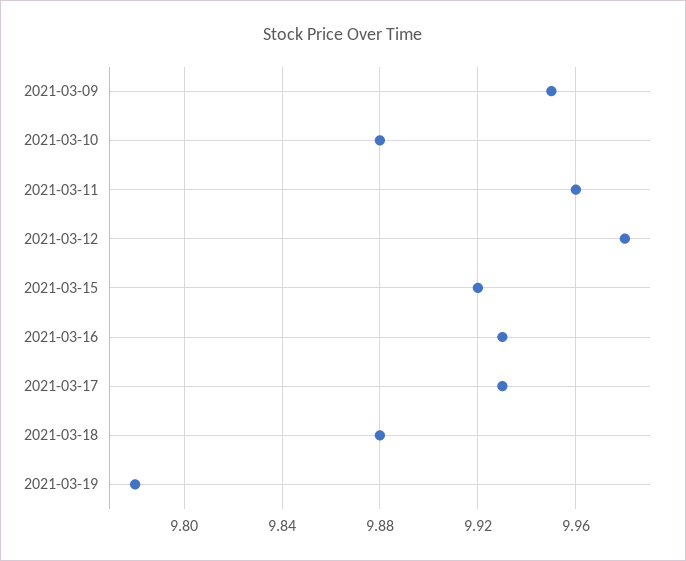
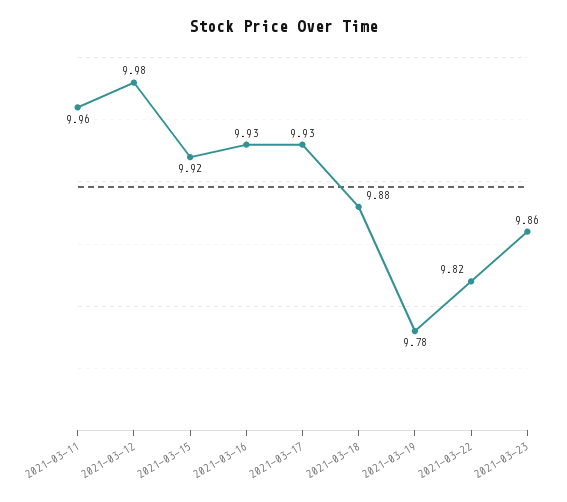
2021-03-09: 9.95 -> none
2021-03-10: 9.88 -> none
2021-03-22: none -> 9.82
2021-03-23: none -> 9.86

